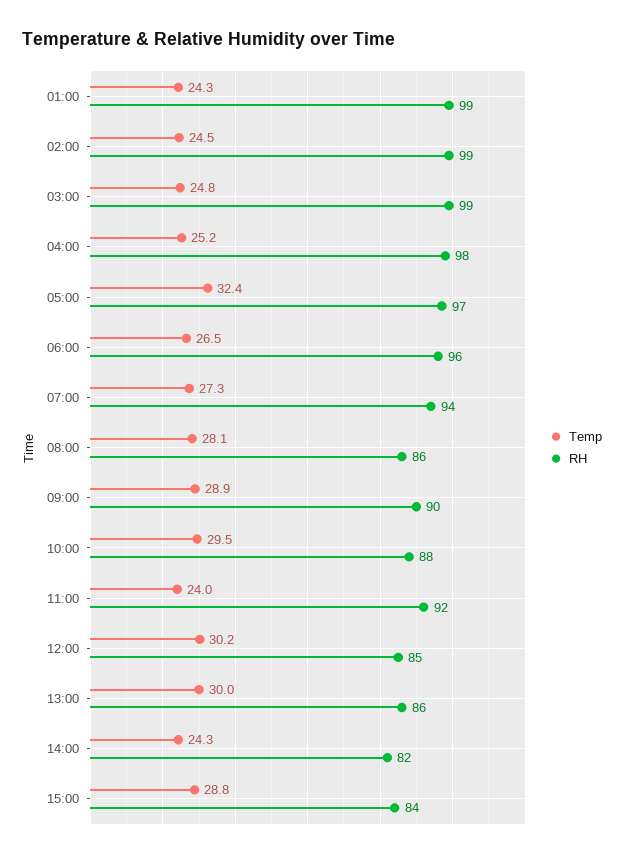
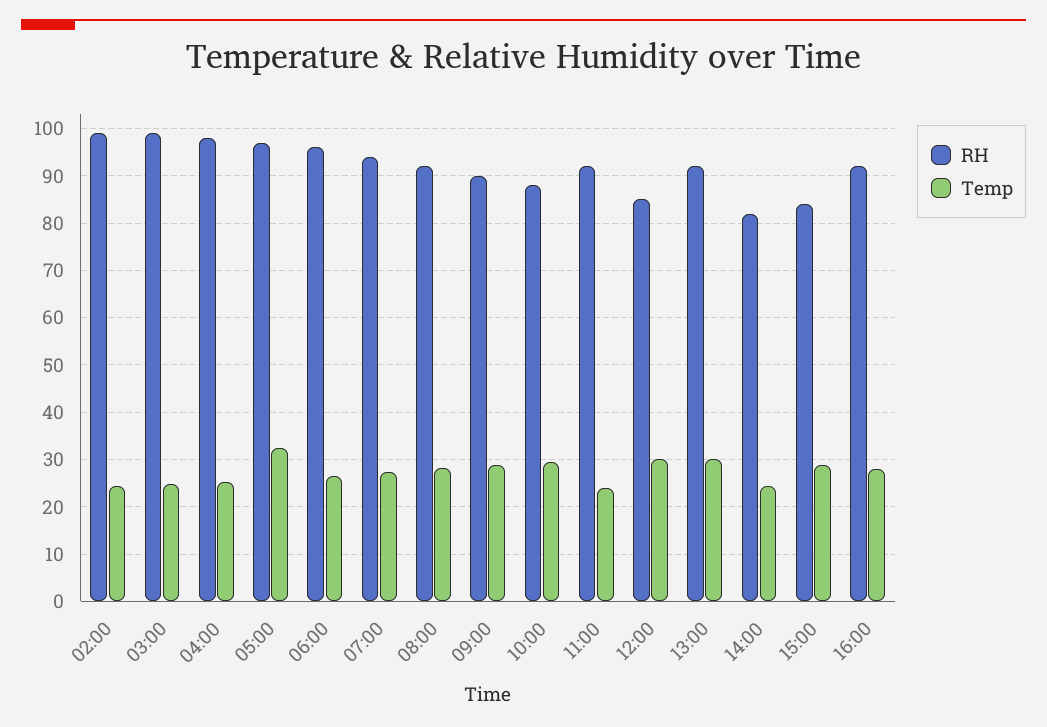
Temp, 01:00: 24.3 -> none
RH, 01:00: 99 -> none
RH, 08:00: 86 -> 92
RH, 13:00: 86 -> 92
RH, 16:00: none -> 92
Temp, 16:00: none -> 28

